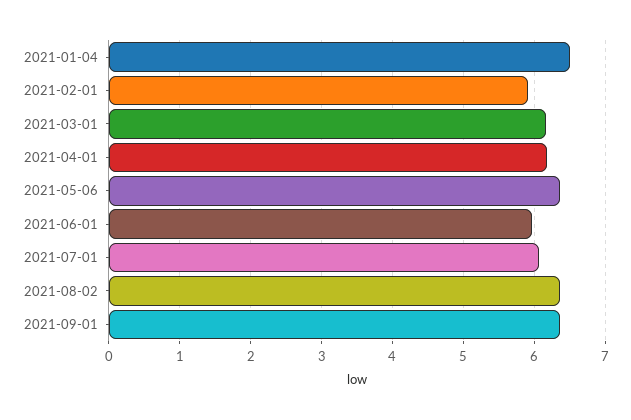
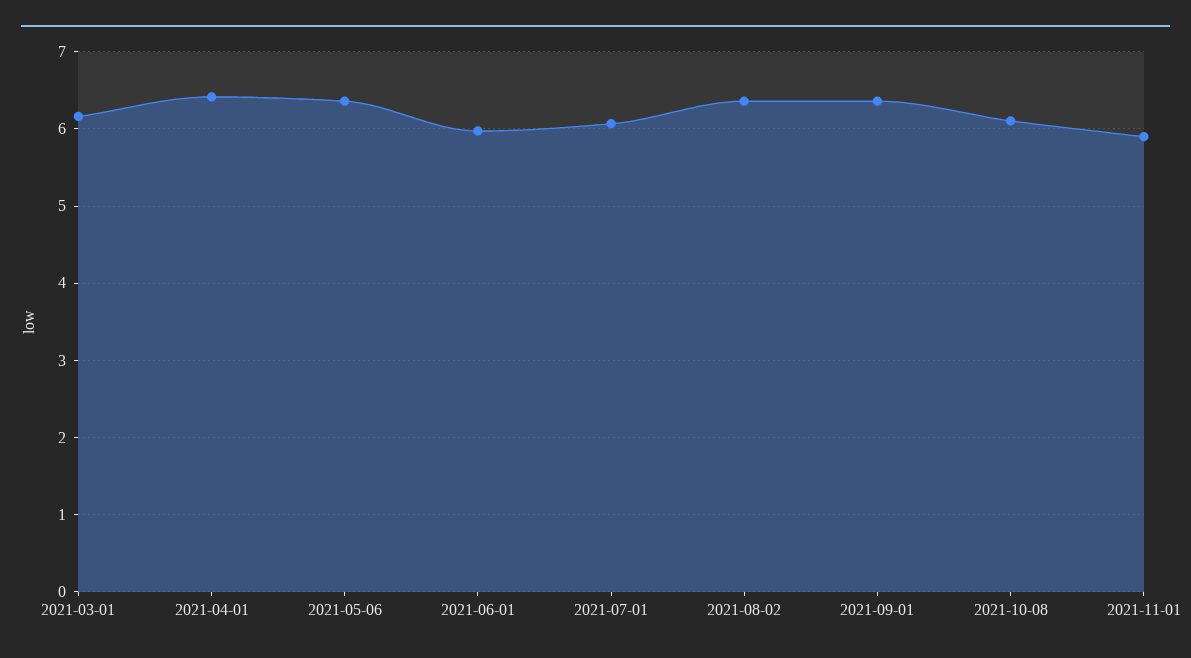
2021-01-04: 6.5 -> none
2021-02-01: 5.9 -> none
2021-04-01: 6.2 -> 6.4
2021-10-08: none -> 6.1
2021-11-01: none -> 5.9

